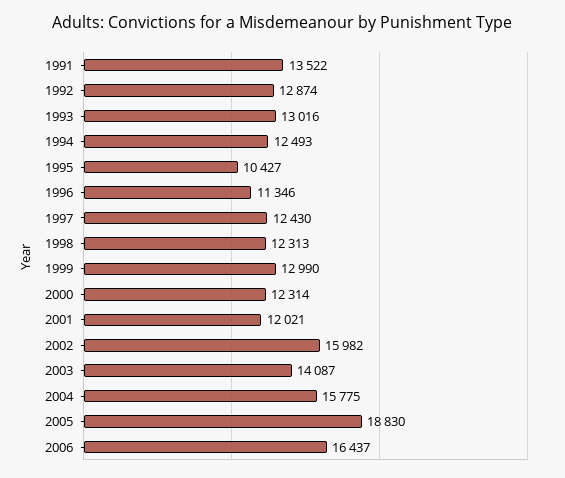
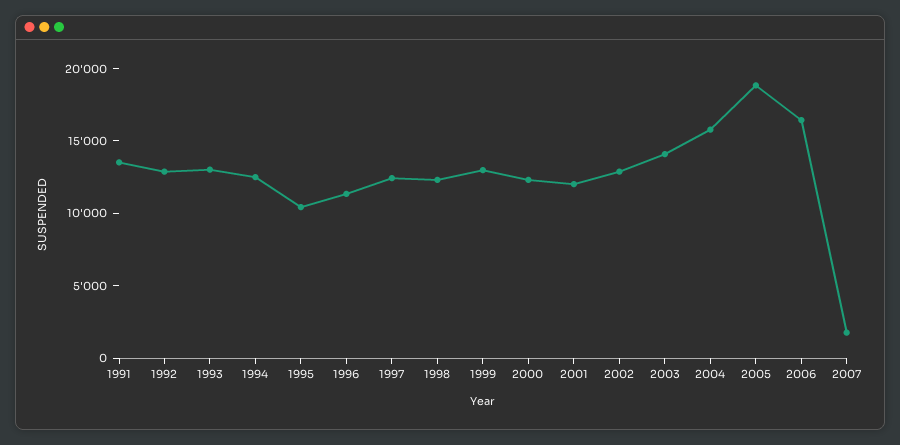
2002: 15982 -> 13000
2007: none -> 2000

